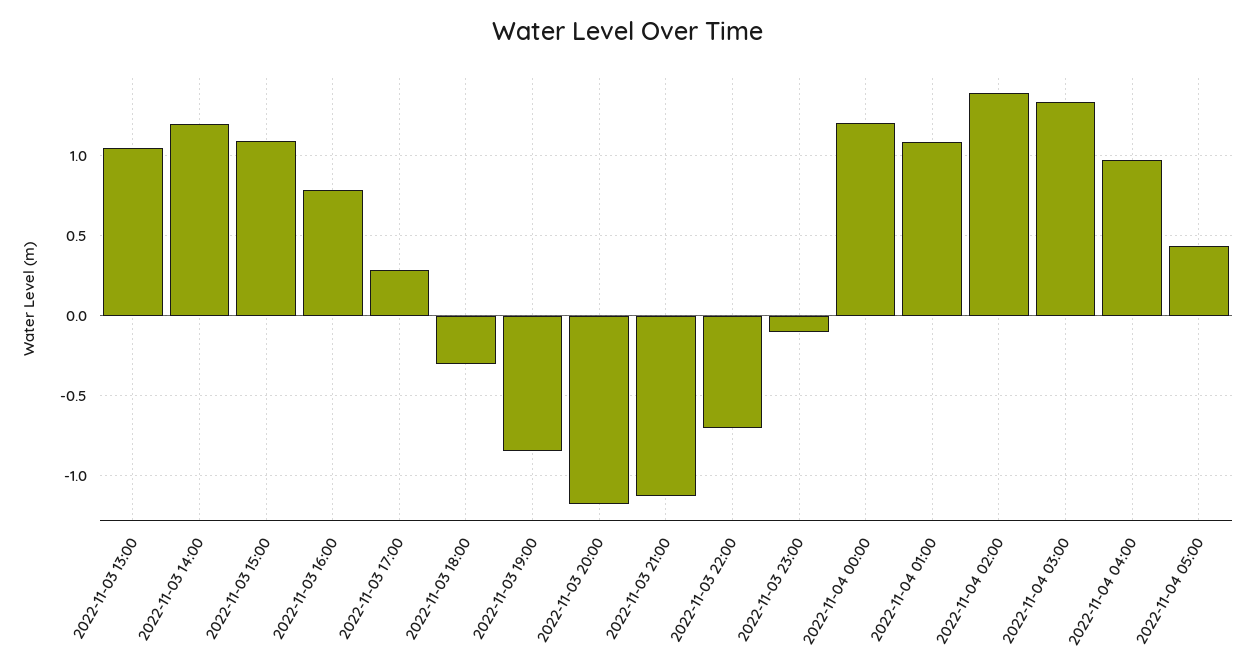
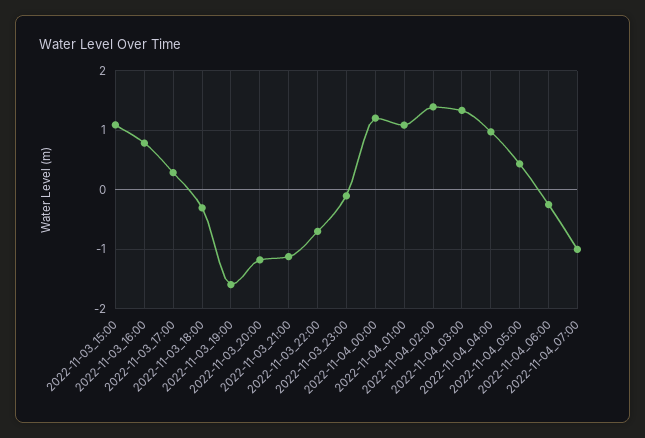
2022-11-03 13:00: 1.05 -> none
2022-11-03 14:00: 1.2 -> none
2022-11-03 19:00: -0.85 -> -1.6
2022-11-04_06:00: none -> -0.2
2022-11-04_07:00: none -> -1

